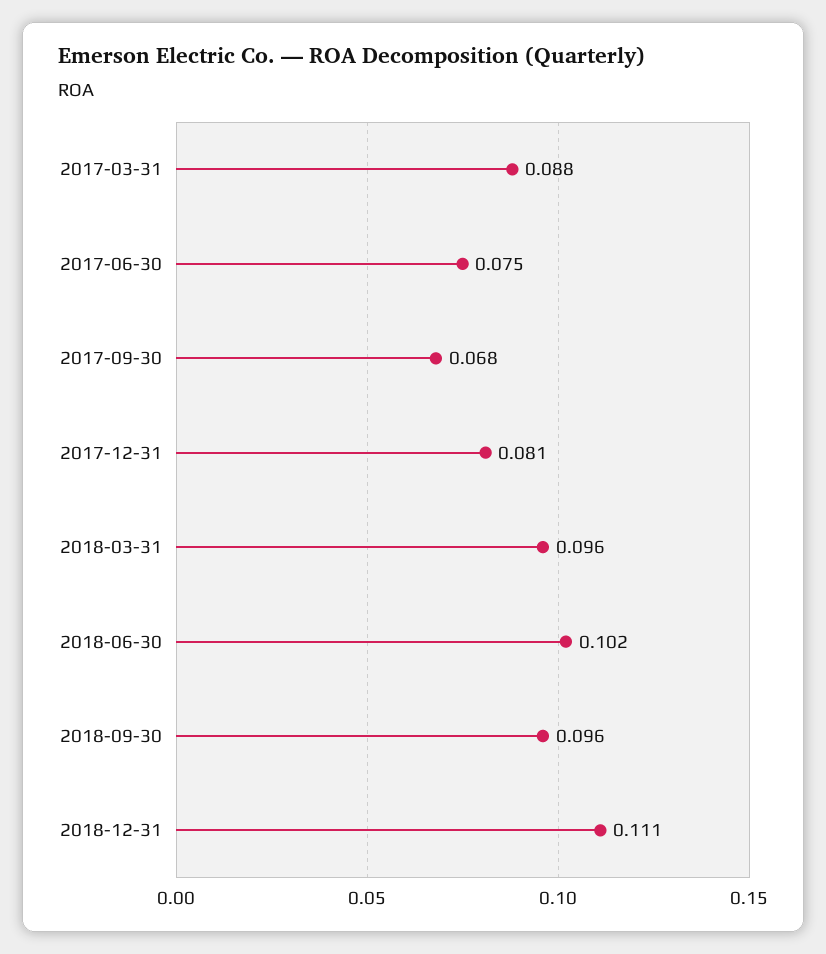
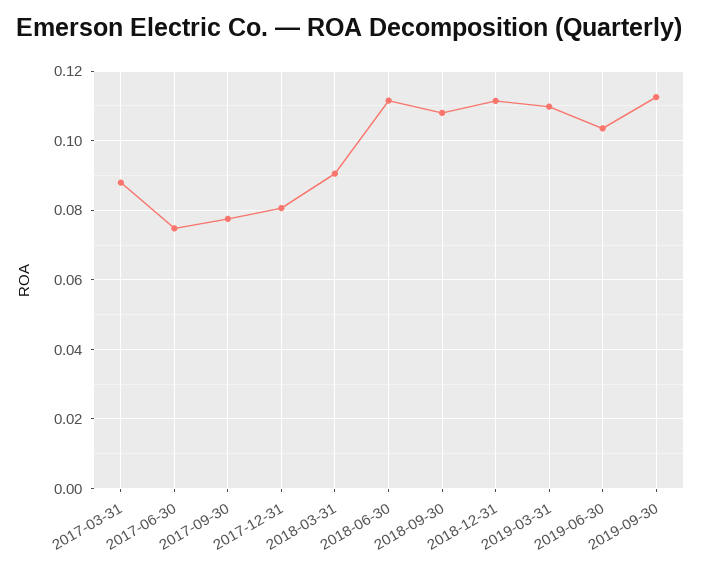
2017-09-30: 0.068 -> 0.078
2018-03-31: 0.096 -> 0.09
2018-06-30: 0.102 -> 0.112
2018-09-30: 0.096 -> 0.108
2019-03-31: none -> 0.11
2019-06-30: none -> 0.104
2019-09-30: none -> 0.112

